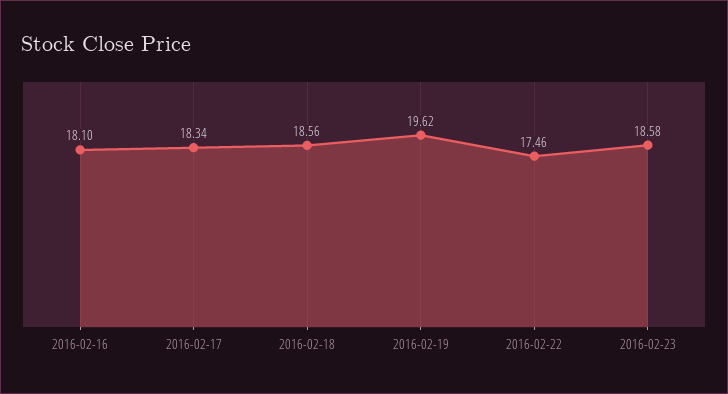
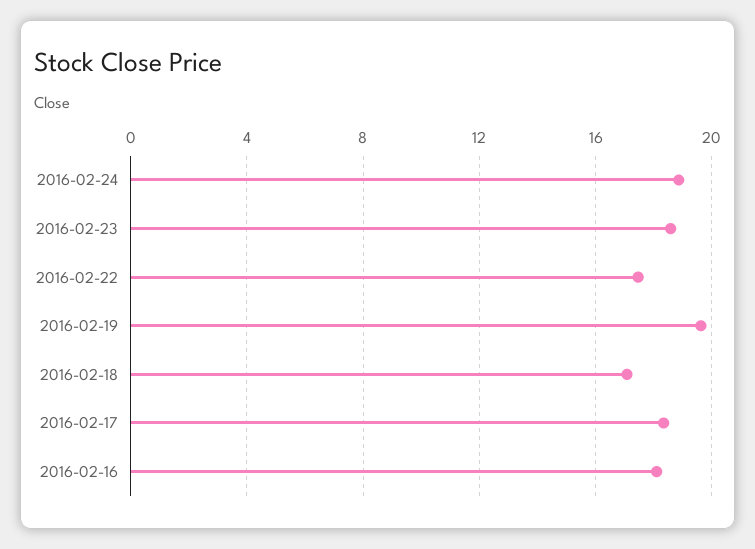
2016-02-18: 18.56 -> 17
2016-02-24: none -> 19

